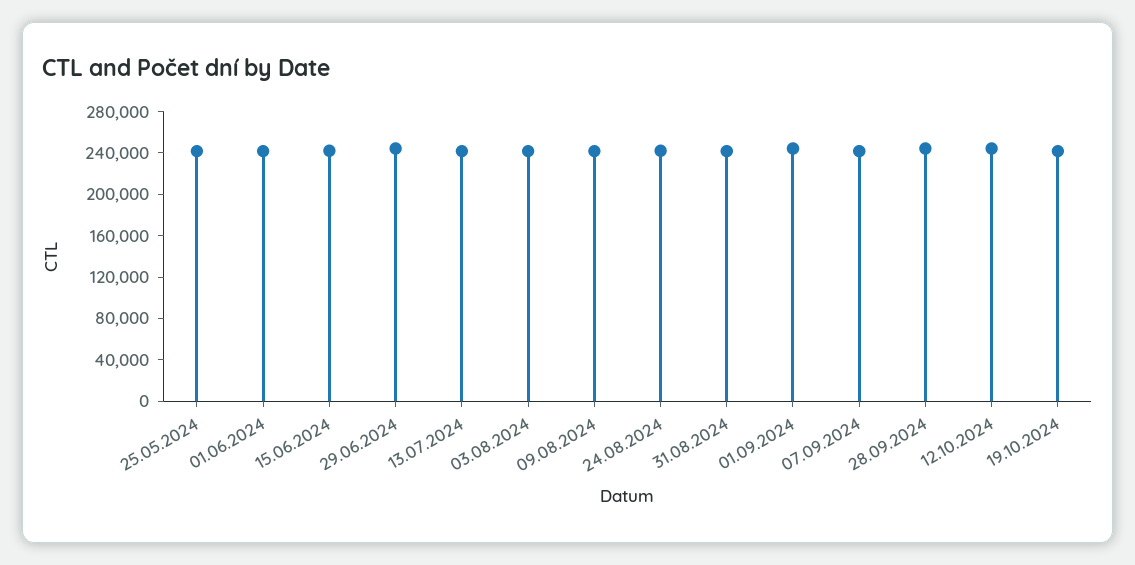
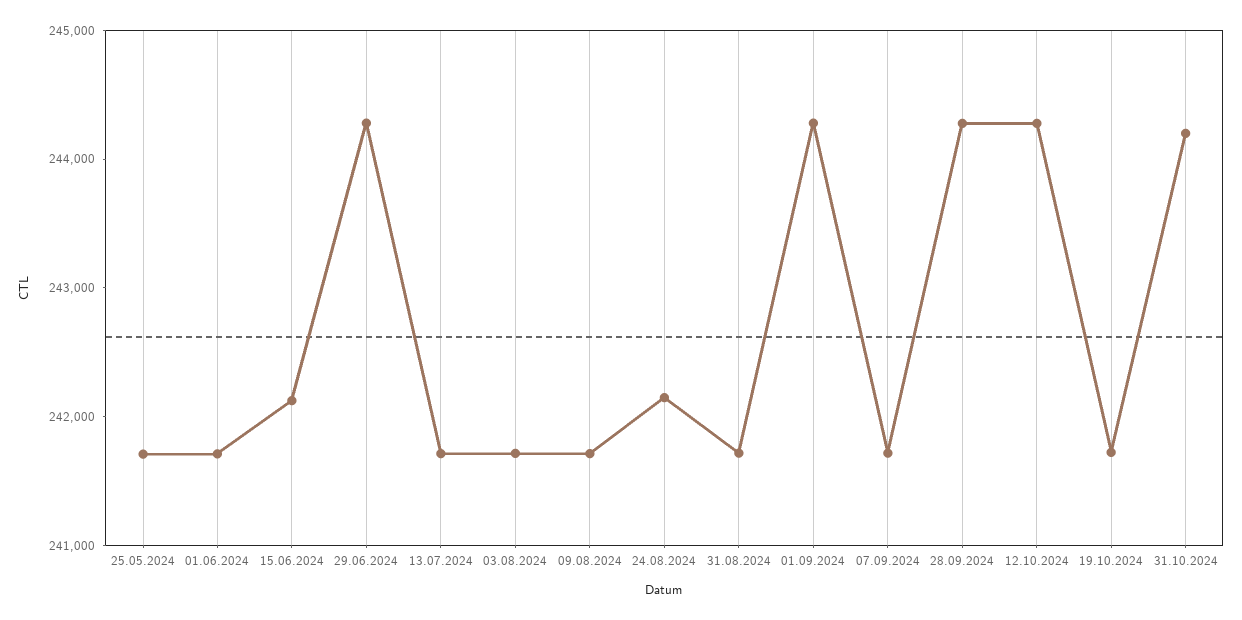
31.10.2024: none -> 244200

